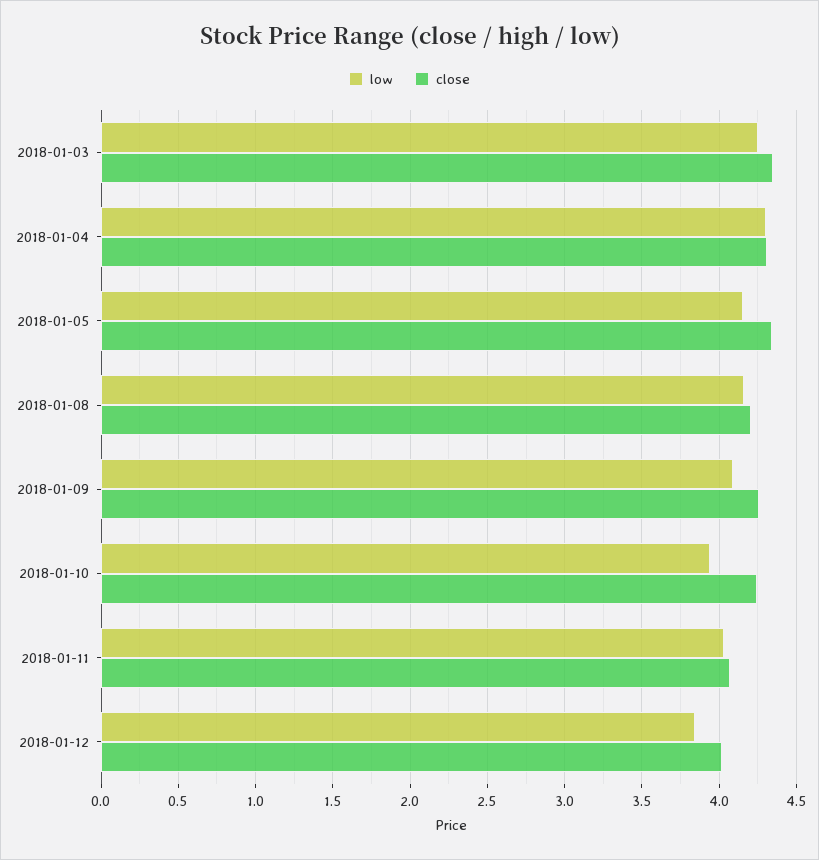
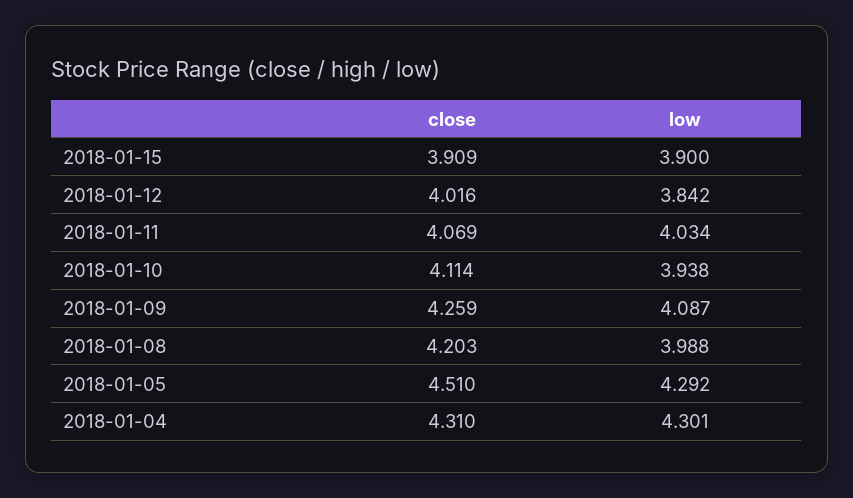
low, 2018-01-03: 4.25 -> none
close, 2018-01-03: 4.35 -> none
low, 2018-01-05: 4.15 -> 4.292
close, 2018-01-05: 4.35 -> 4.51
low, 2018-01-08: 4.15 -> 3.988
close, 2018-01-10: 4.25 -> 4.114
close, 2018-01-15: none -> 3.909
low, 2018-01-15: none -> 3.9

